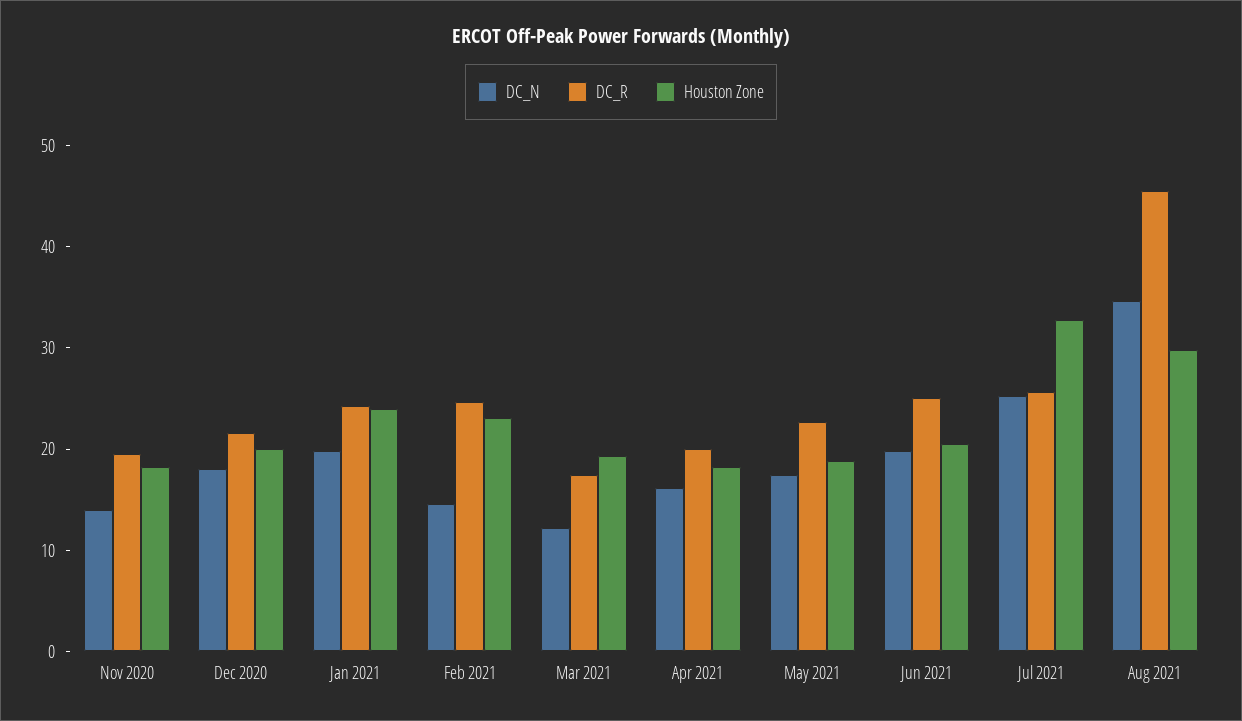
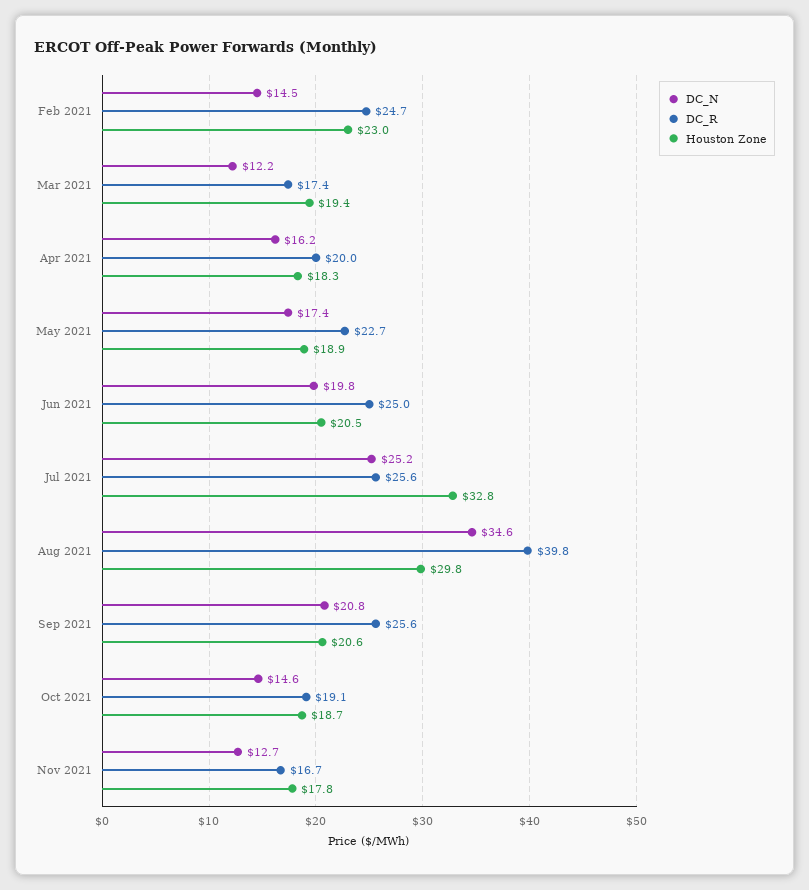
DC_N, Nov 2020: 14 -> none
DC_R, Nov 2020: 20 -> none
Houston Zone, Nov 2020: 18 -> none
DC_N, Dec 2020: 18 -> none
DC_R, Dec 2020: 22 -> none
Houston Zone, Dec 2020: 20 -> none
DC_N, Jan 2021: 20 -> none
DC_R, Jan 2021: 24 -> none
Houston Zone, Jan 2021: 24 -> none
DC_R, Aug 2021: 46 -> 39.8
DC_N, Sep 2021: none -> 20.8
DC_R, Sep 2021: none -> 25.6
Houston Zone, Sep 2021: none -> 20.6
DC_N, Oct 2021: none -> 14.6
DC_R, Oct 2021: none -> 19.1
Houston Zone, Oct 2021: none -> 18.7
DC_N, Nov 2021: none -> 12.7
DC_R, Nov 2021: none -> 16.7
Houston Zone, Nov 2021: none -> 17.8

